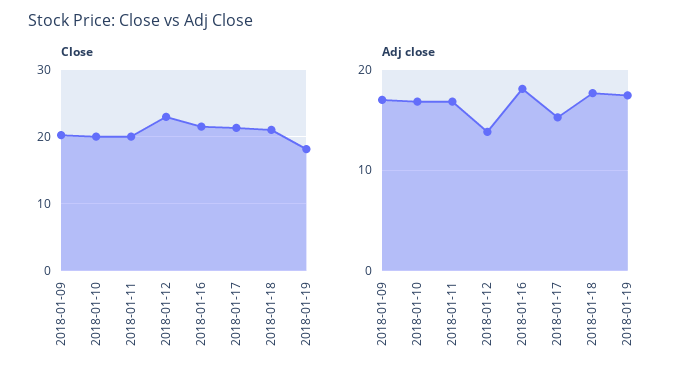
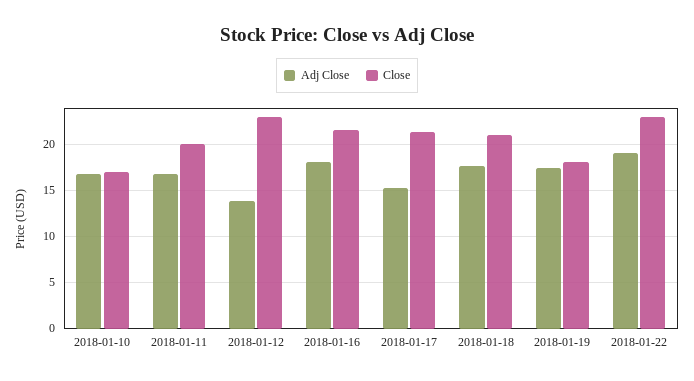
Close, 2018-01-09: 20 -> none
Close, 2018-01-10: 20 -> 17
Adj close, 2018-01-09: 17 -> none
Adj close, 2018-01-22: none -> 19
Close, 2018-01-22: none -> 23

